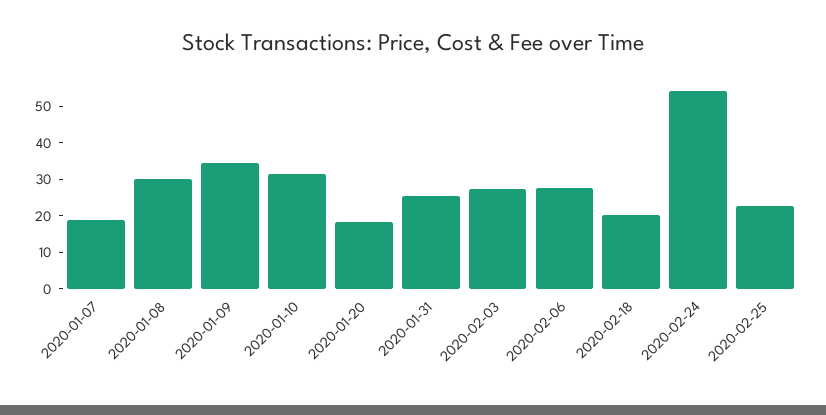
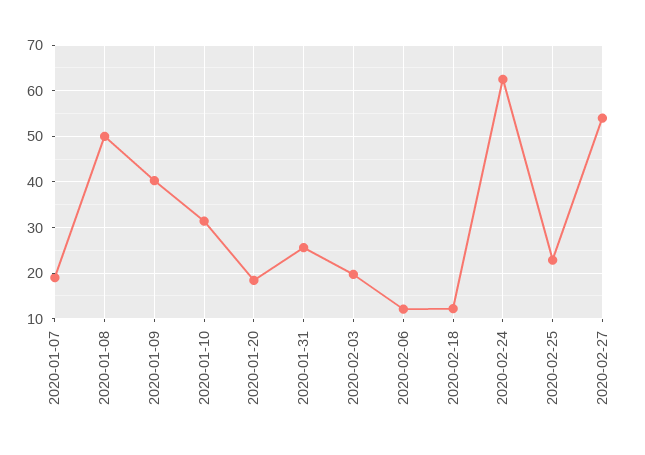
2020-01-08: 30 -> 50
2020-01-09: 35 -> 40
2020-02-03: 27.5 -> 20
2020-02-06: 27.5 -> 12
2020-02-18: 20 -> 12
2020-02-24: 55 -> 62
2020-02-27: none -> 54

